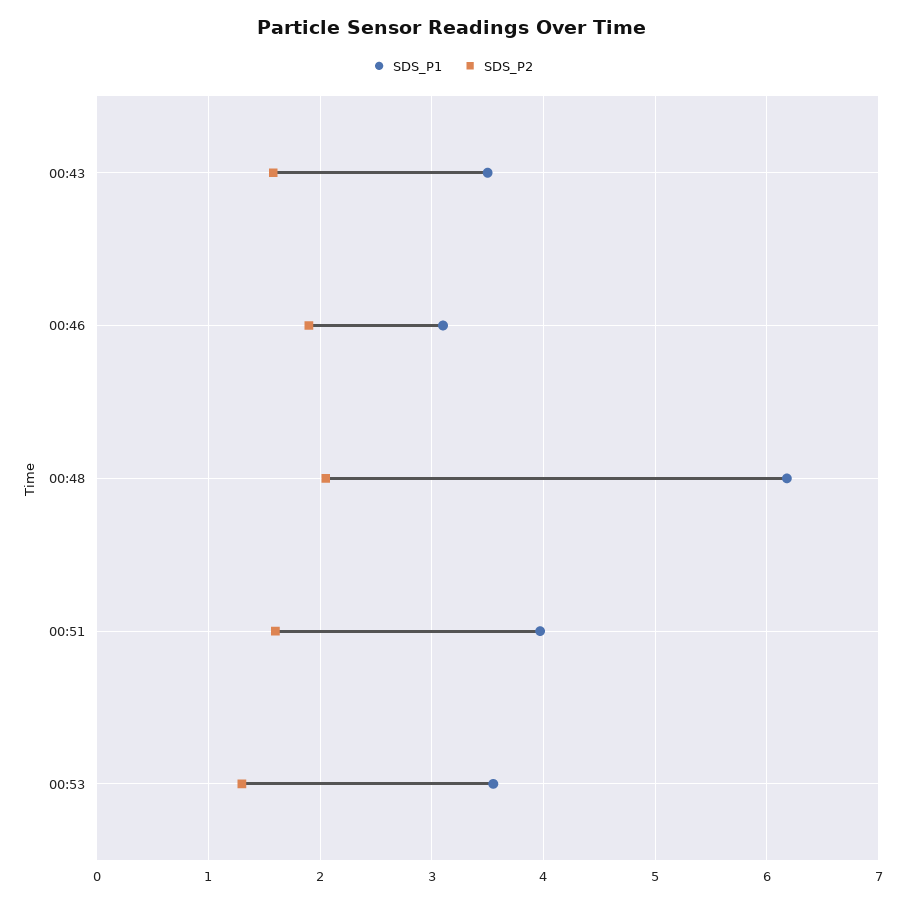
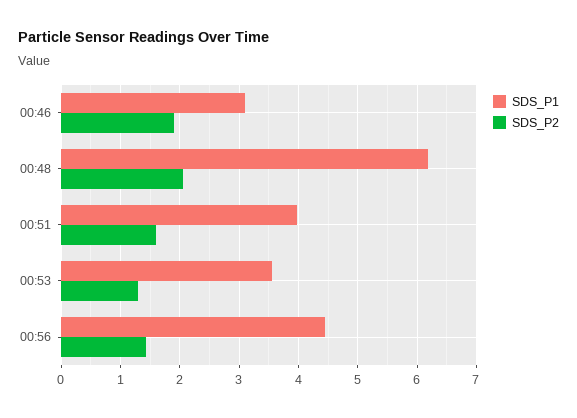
SDS_P1, 00:43: 3.5 -> none
SDS_P2, 00:43: 1.6 -> none
SDS_P1, 00:56: none -> 4.4
SDS_P2, 00:56: none -> 1.4

